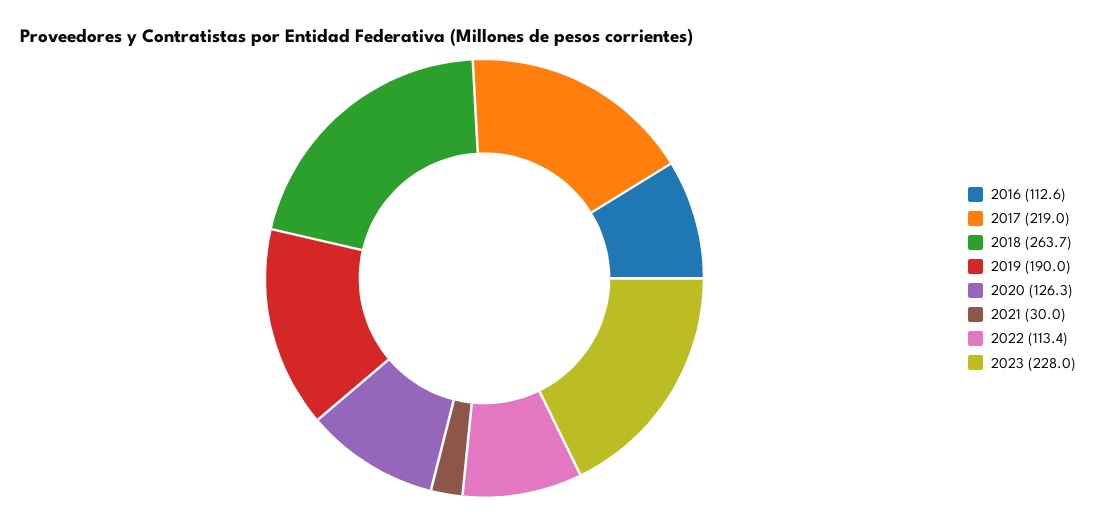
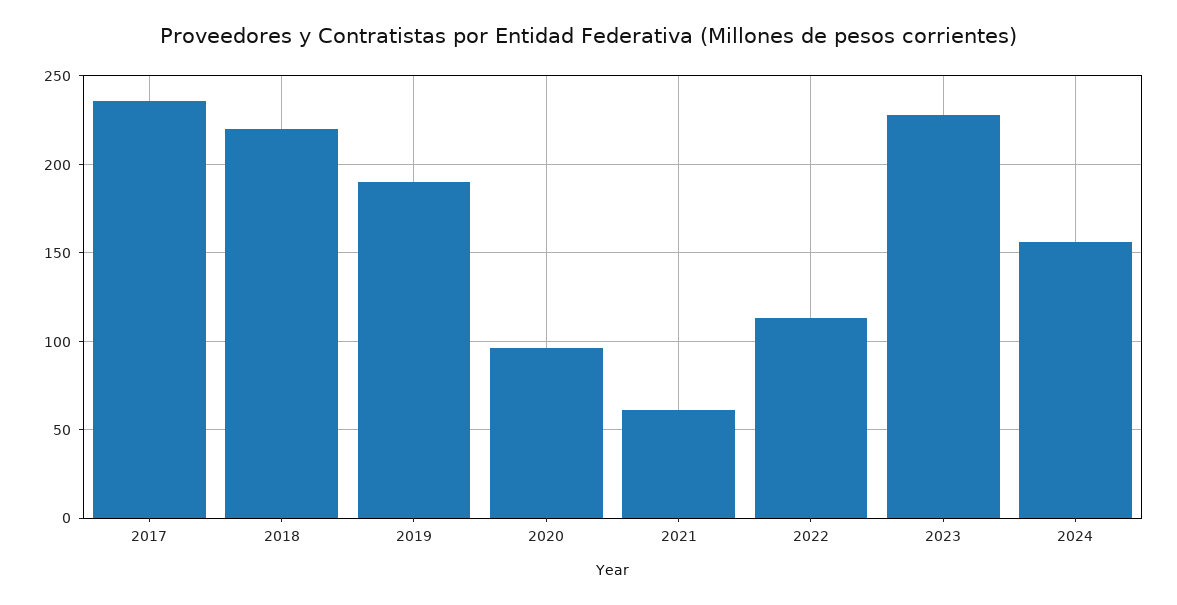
2016: 112.6 -> none
2017: 219 -> 235
2018: 263.7 -> 220
2020: 126.3 -> 95
2021: 30 -> 60
2024: none -> 155

